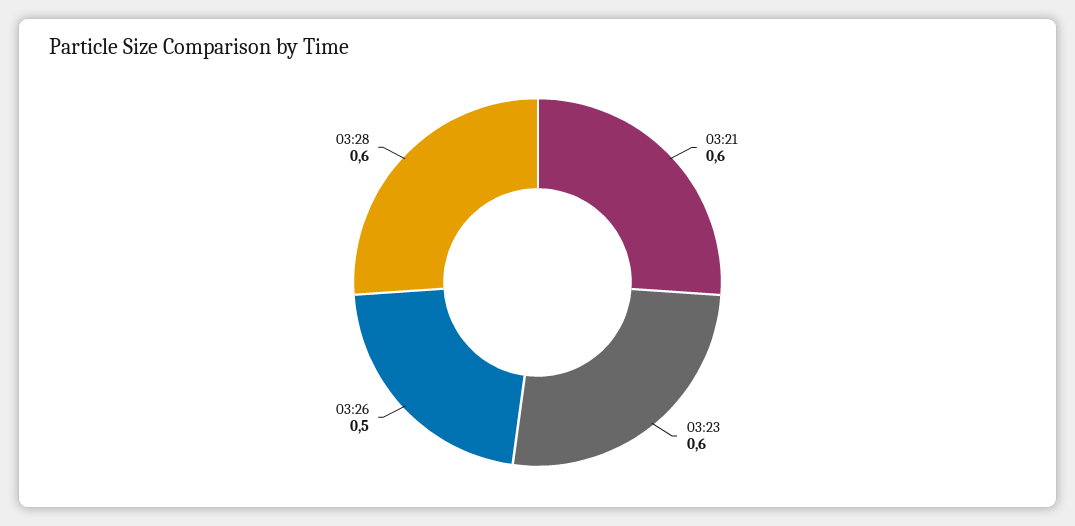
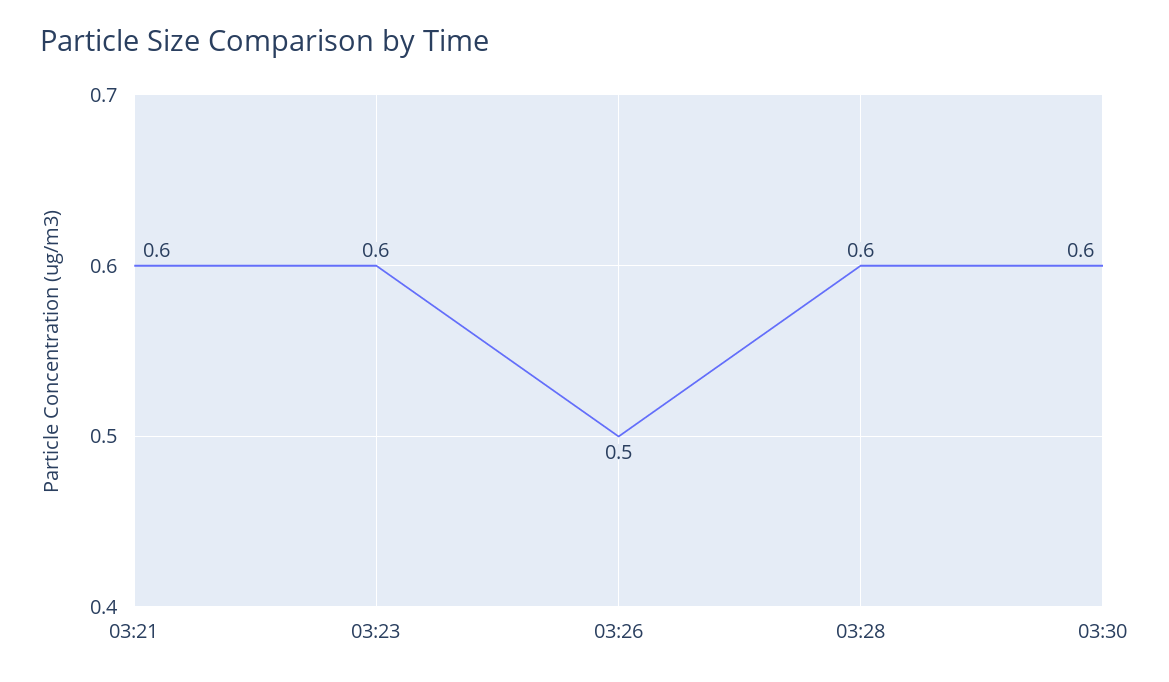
03:30: none -> 0.6

